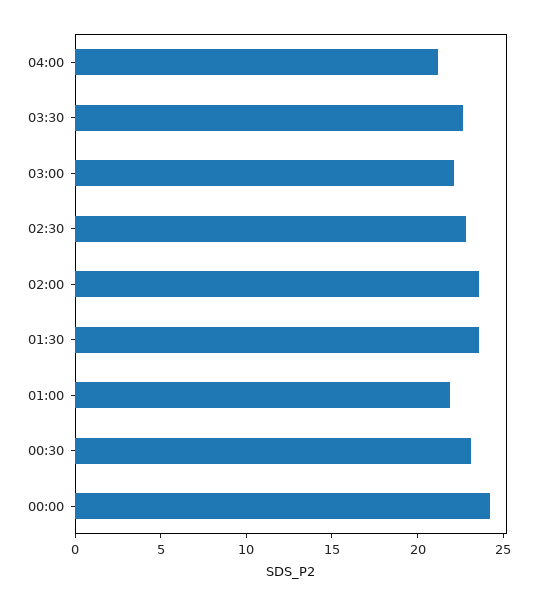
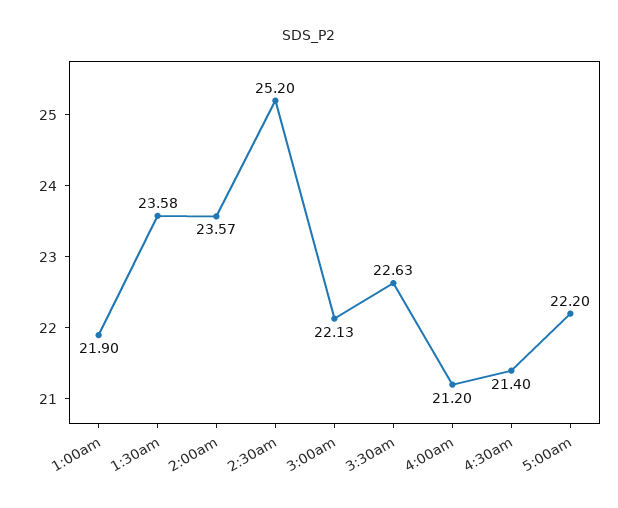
02:30: 23 -> 25.2
00:30: 23 -> none
00:00: 24 -> none
4:30am: none -> 21.4
5:00am: none -> 22.2

